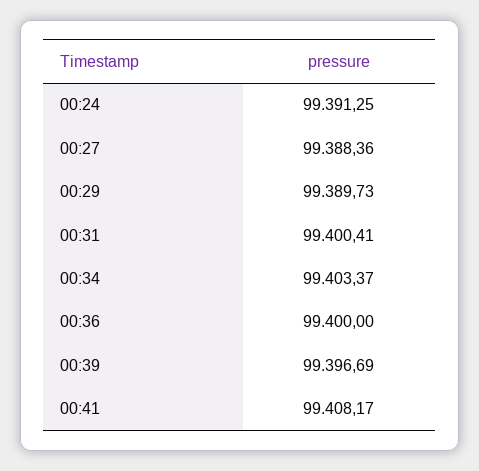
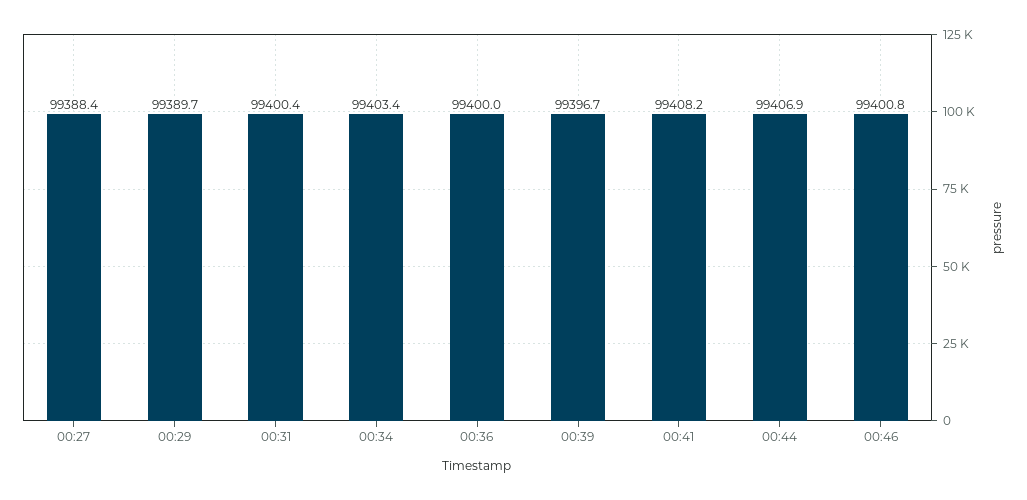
00:24: 99391.25 -> none
00:44: none -> 99406.9
00:46: none -> 99400.8

